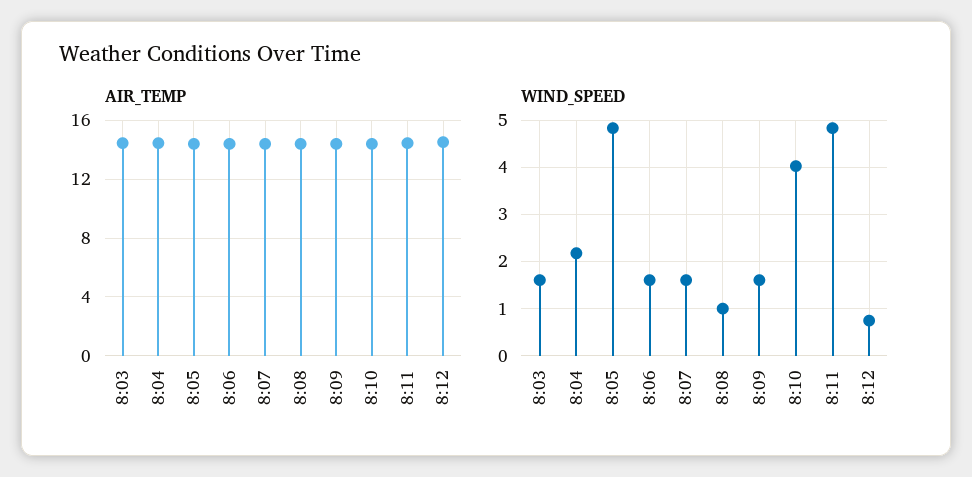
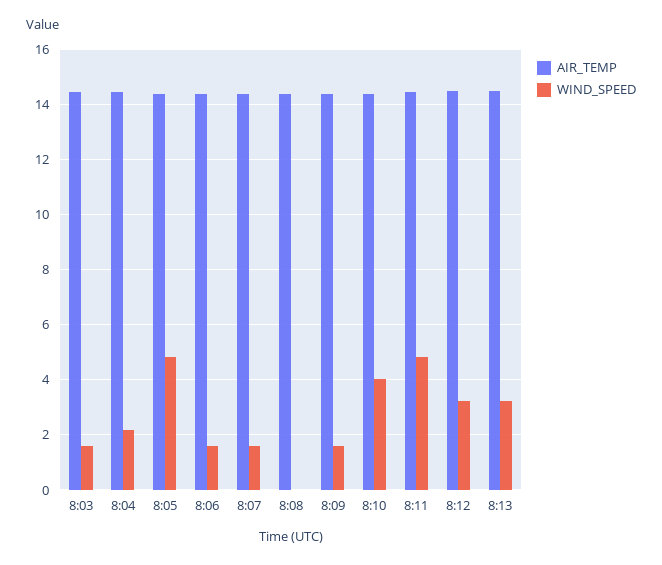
WIND_SPEED, 8:08: 1 -> 0
WIND_SPEED, 8:12: 0.8 -> 3.25
AIR_TEMP, 8:13: none -> 14.5
WIND_SPEED, 8:13: none -> 3.25

